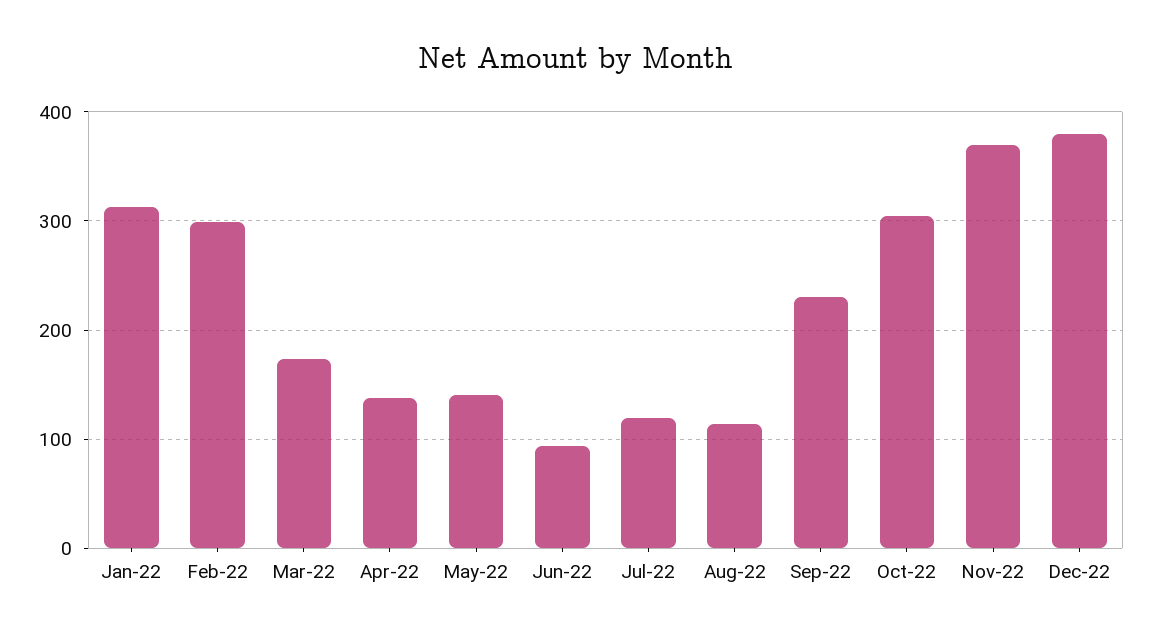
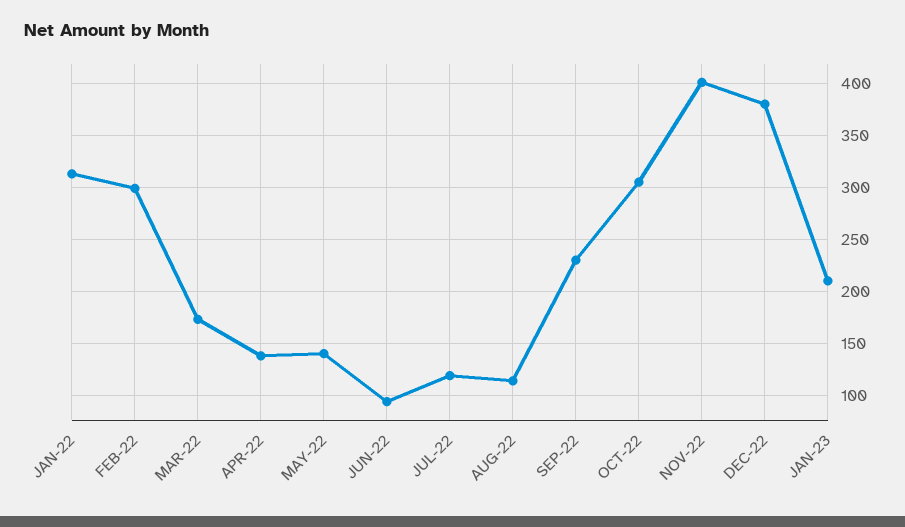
Nov-22: 370 -> 400
JAN-23: none -> 210

